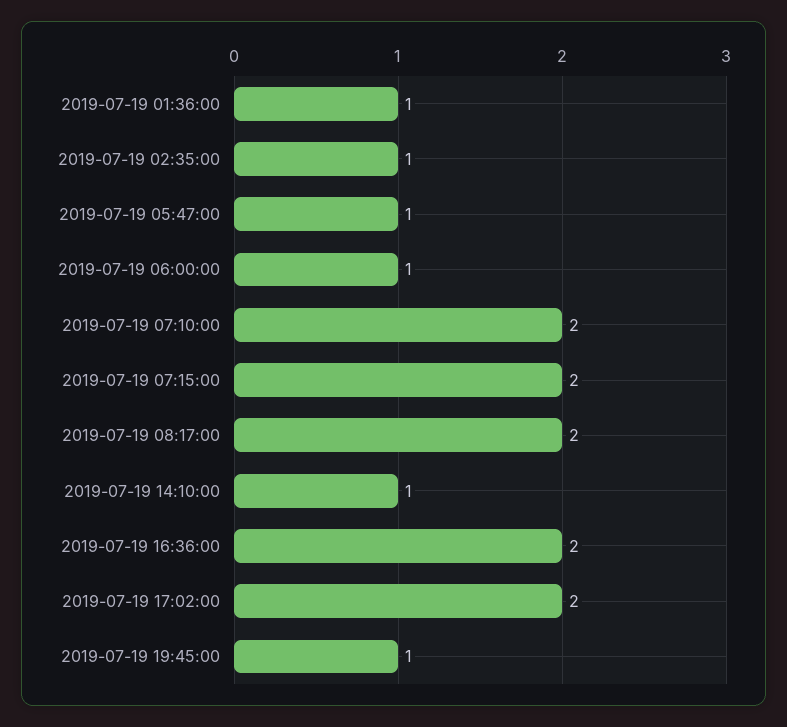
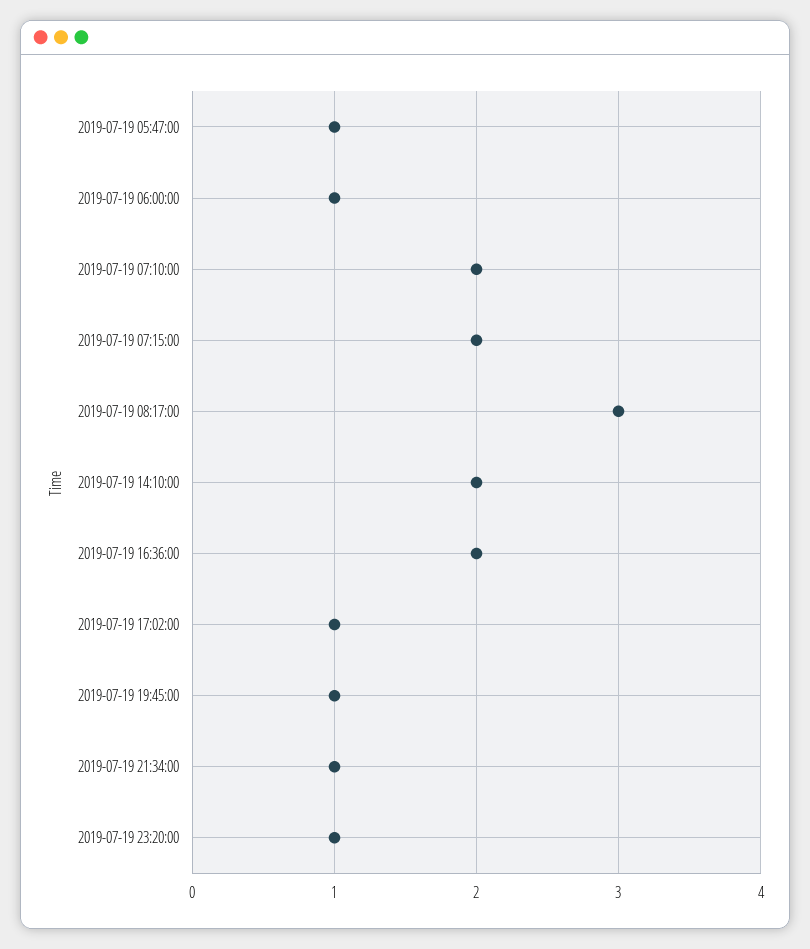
2019-07-19 01:36:00: 1 -> none
2019-07-19 02:35:00: 1 -> none
2019-07-19 08:17:00: 2 -> 3
2019-07-19 14:10:00: 1 -> 2
2019-07-19 17:02:00: 2 -> 1
2019-07-19 21:34:00: none -> 1
2019-07-19 23:20:00: none -> 1

